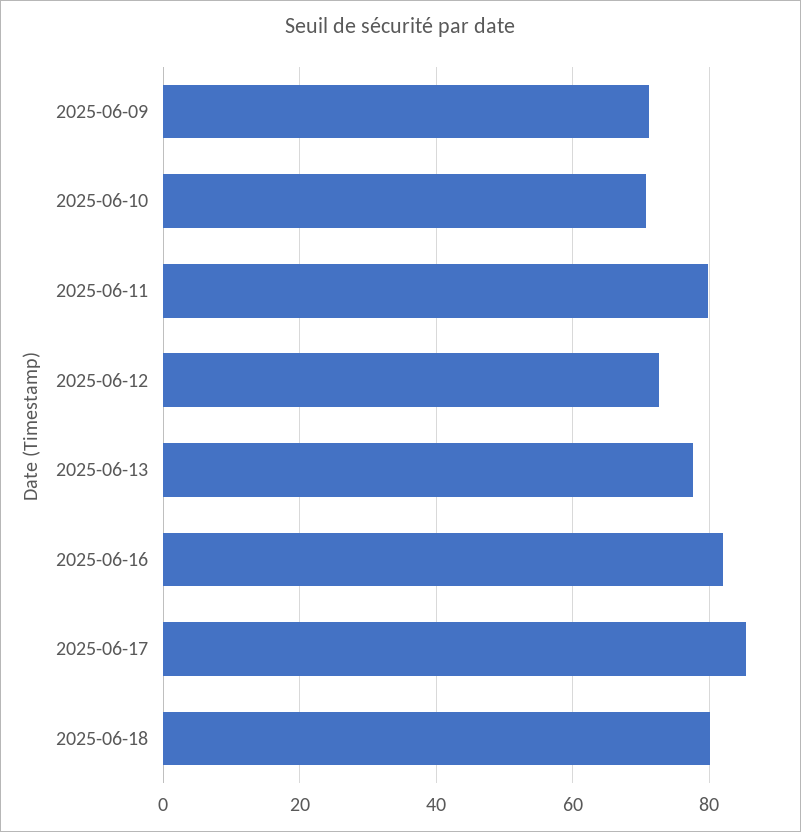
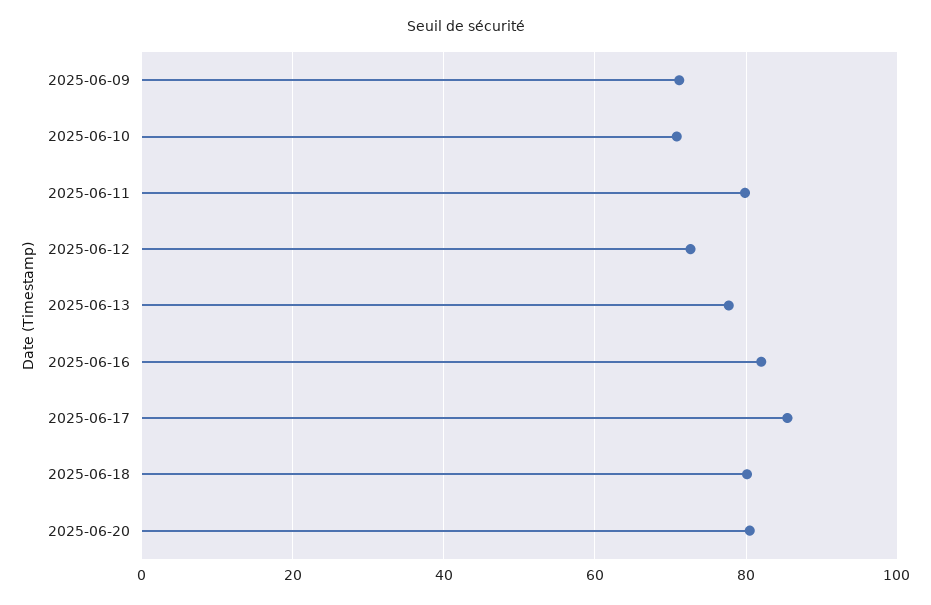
2025-06-20: none -> 80

